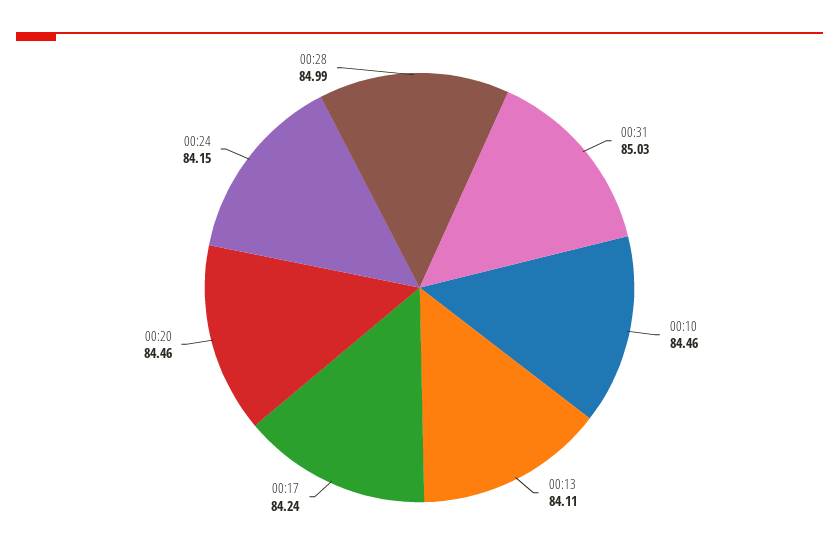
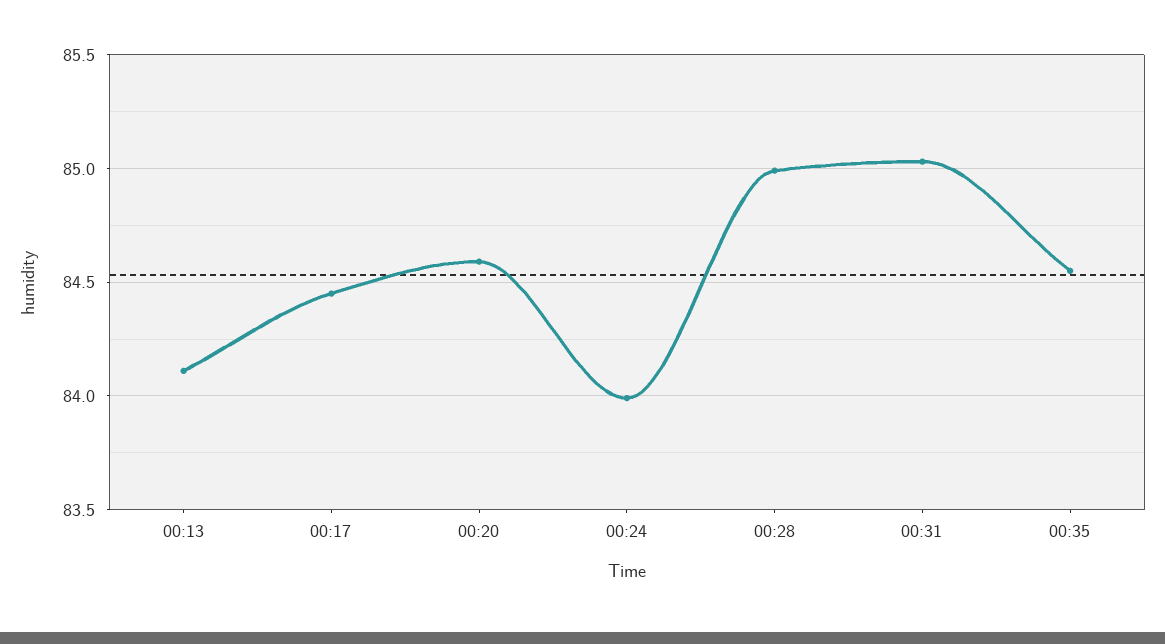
00:10: 84.46 -> none
00:17: 84.24 -> 84.45
00:20: 84.46 -> 84.6
00:24: 84.15 -> 84
00:35: none -> 84.55

